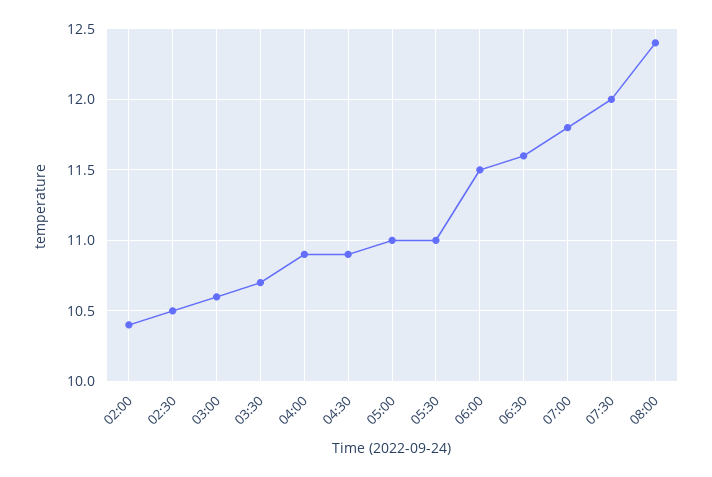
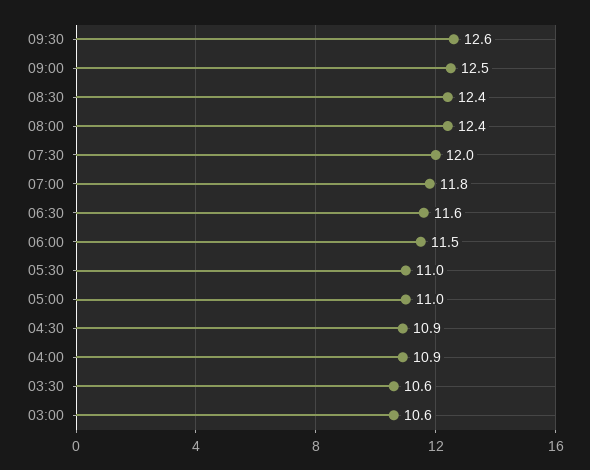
02:00: 10.4 -> none
02:30: 10.5 -> none
03:30: 10.7 -> 10.6
09:30: none -> 12.6
09:00: none -> 12.5
08:30: none -> 12.4

